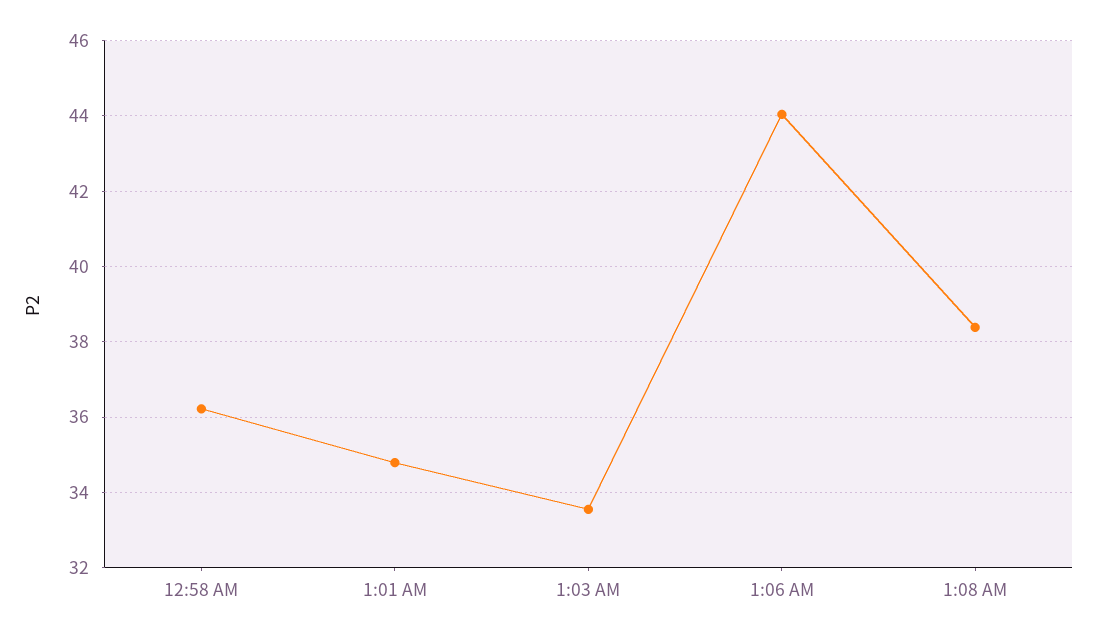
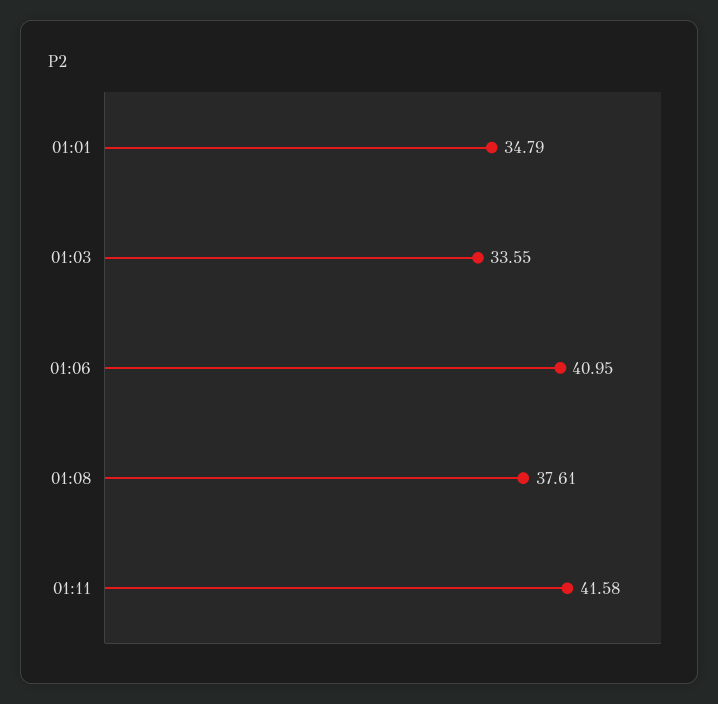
12:58 AM: 36.2 -> none
1:06 AM: 44 -> 40.95
1:08 AM: 38.4 -> 37.61
01:11: none -> 41.58

